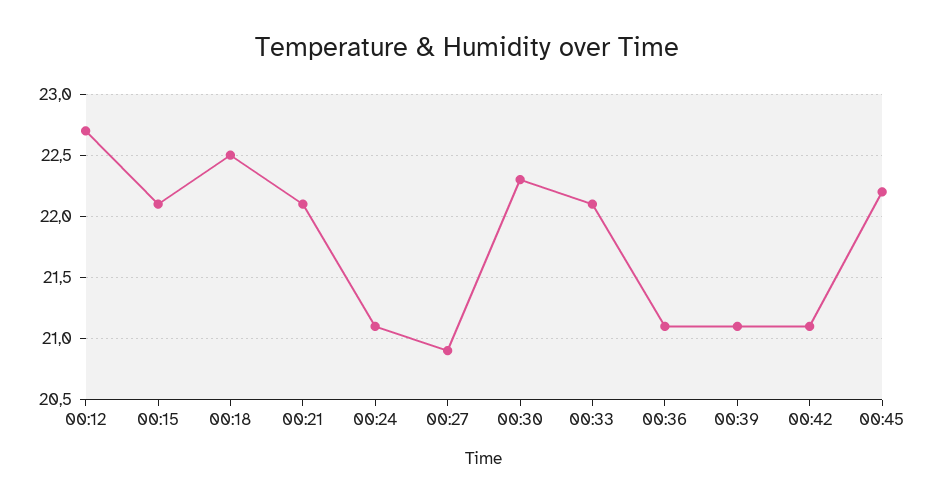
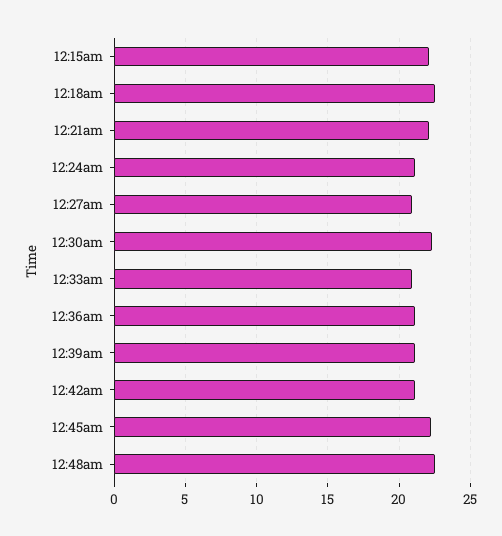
00:12: 22.7 -> none
00:33: 22.1 -> 21
12:48am: none -> 22.5

